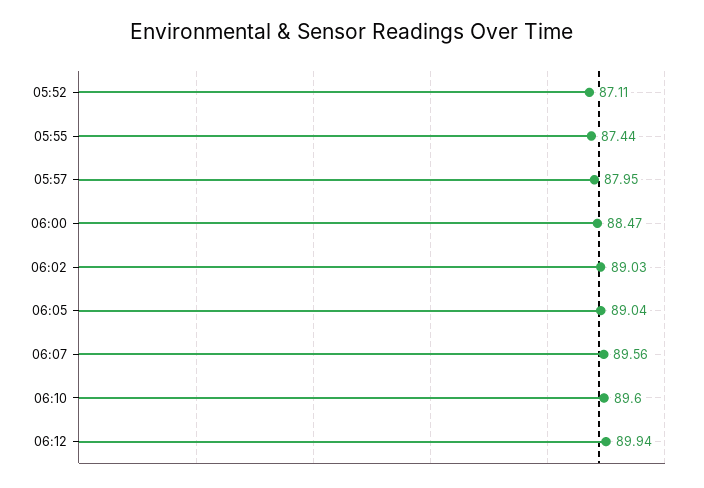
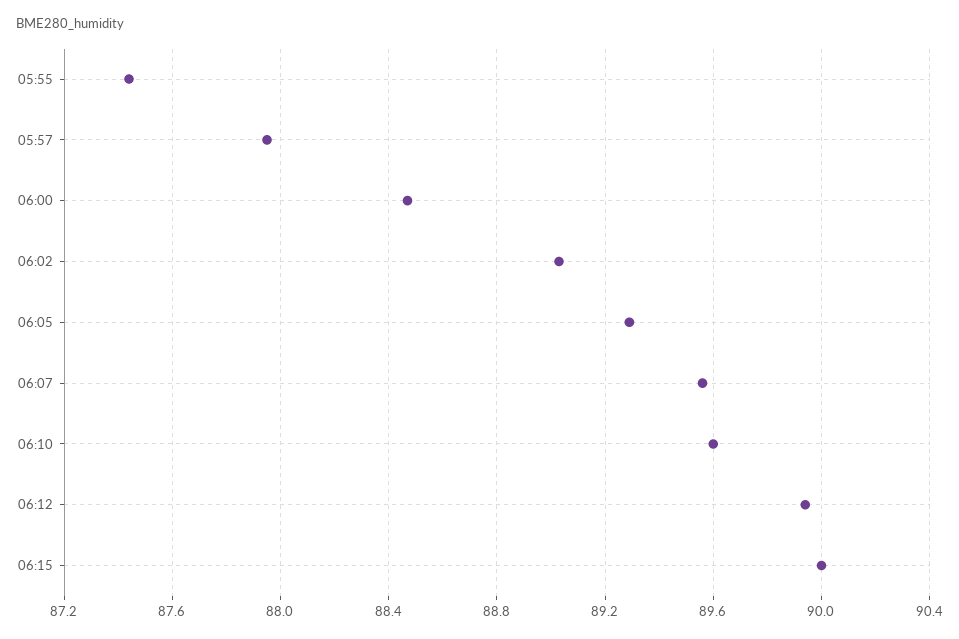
05:52: 87.11 -> none
06:05: 89.04 -> 89.3
06:15: none -> 90

